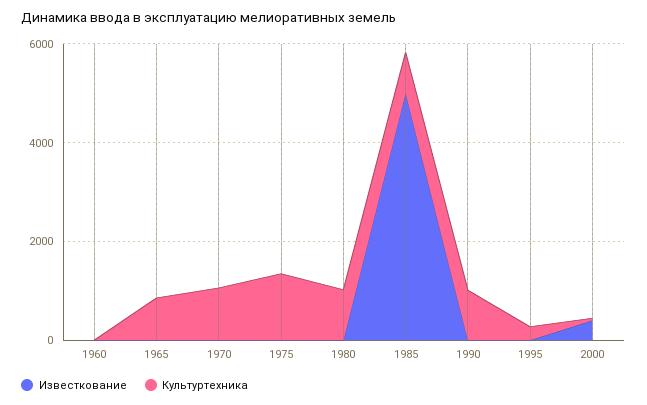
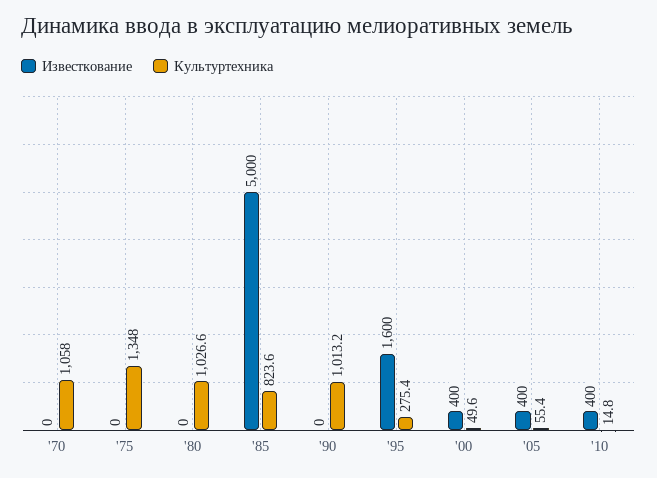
Известкование, 1960: 0 -> none
Культуртехника, 1960: 0 -> none
Известкование, 1965: 0 -> none
Культуртехника, 1965: 1000 -> none
Известкование, 1995: 0 -> 1600
Известкование, '05: none -> 400
Культуртехника, '05: none -> 55.4
Известкование, '10: none -> 400
Культуртехника, '10: none -> 14.8

